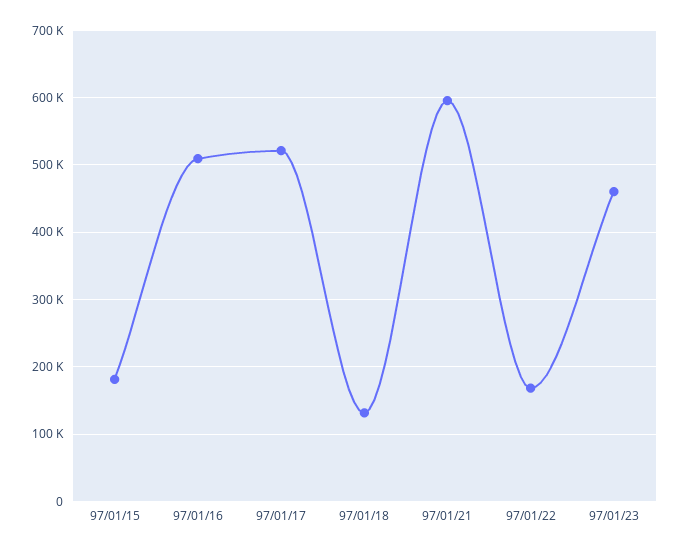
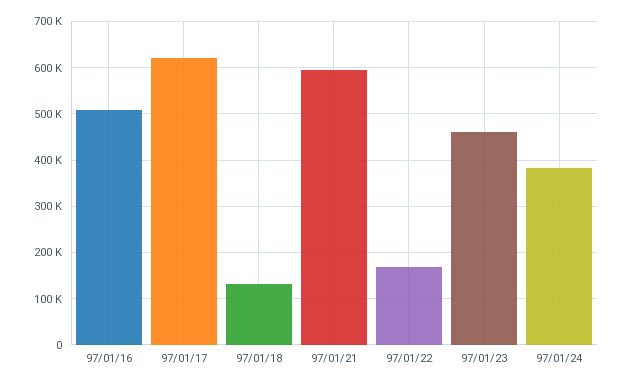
97/01/15: 180000 -> none
97/01/17: 520000 -> 620000
97/01/24: none -> 380000

